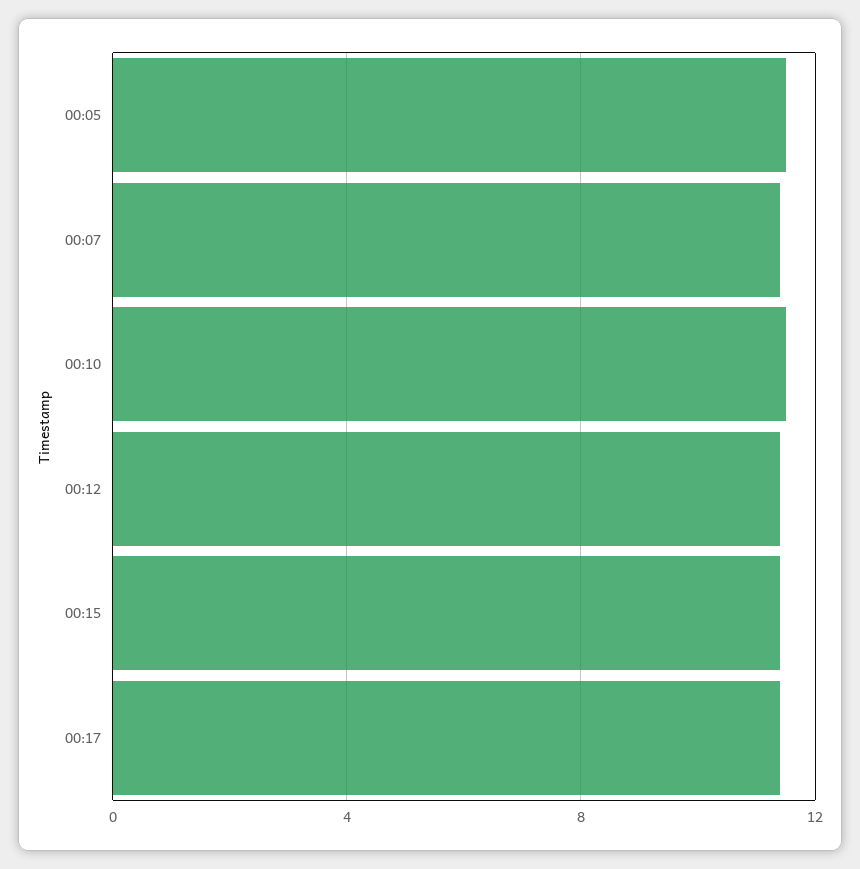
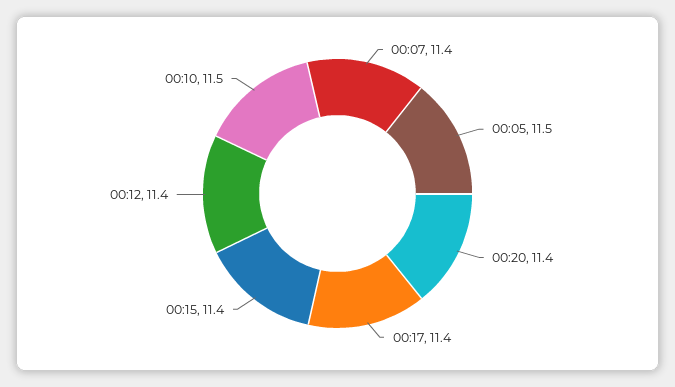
00:20: none -> 11.4

